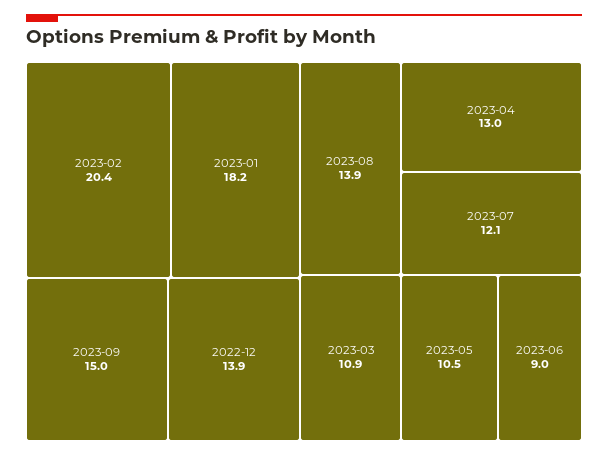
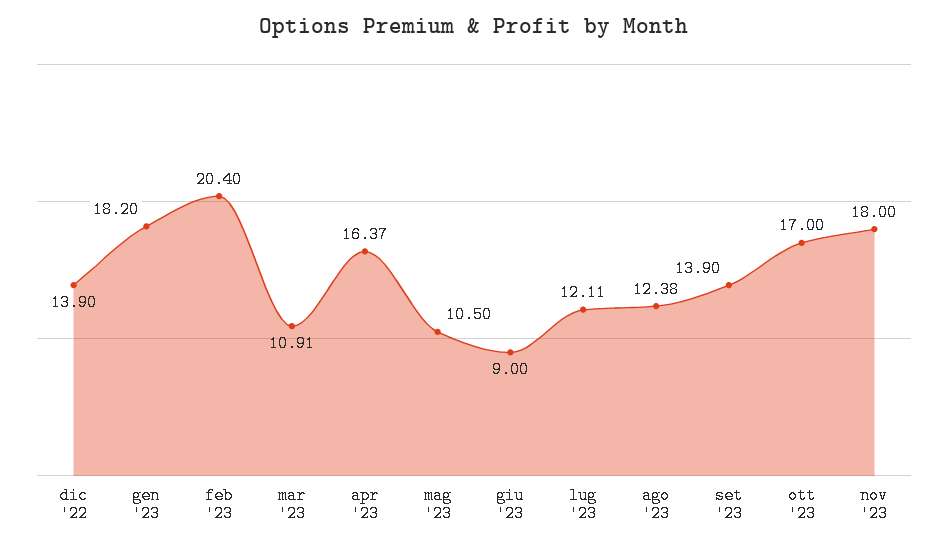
2023-09: 15 -> 13.9
2023-08: 13.9 -> 12.38
2023-04: 13 -> 16.37
ott '23: none -> 17
nov '23: none -> 18

